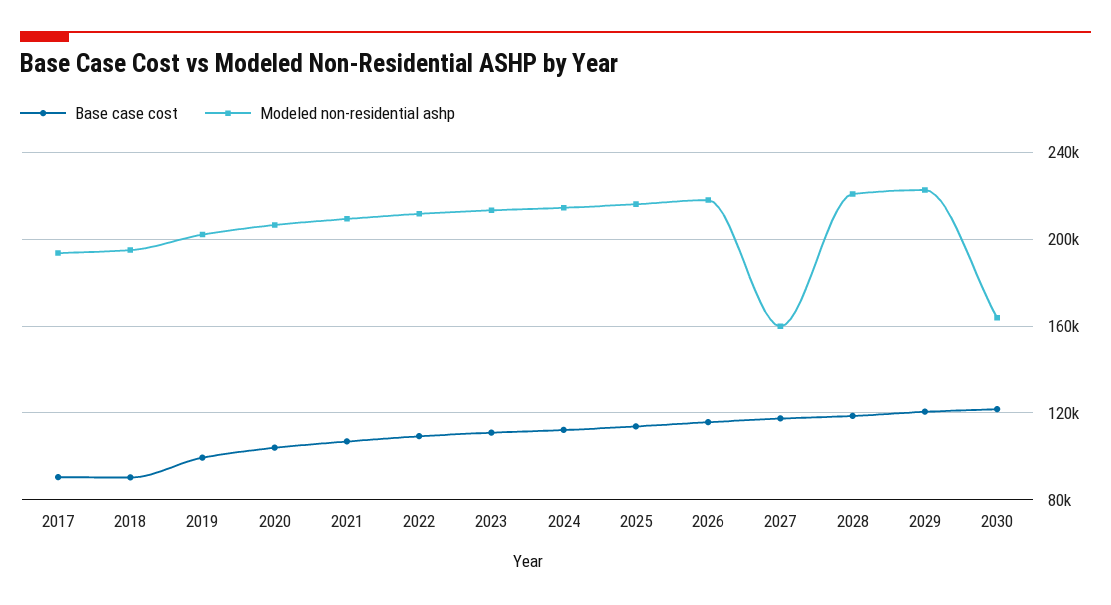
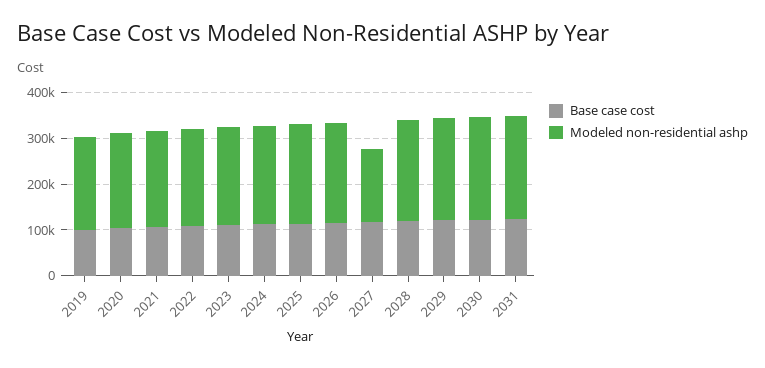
Base case cost, 2017: 90000 -> none
Modeled non-residential ashp, 2017: 195000 -> none
Base case cost, 2018: 90000 -> none
Modeled non-residential ashp, 2018: 195000 -> none
Modeled non-residential ashp, 2030: 165000 -> 220000
Base case cost, 2031: none -> 120000
Modeled non-residential ashp, 2031: none -> 220000

